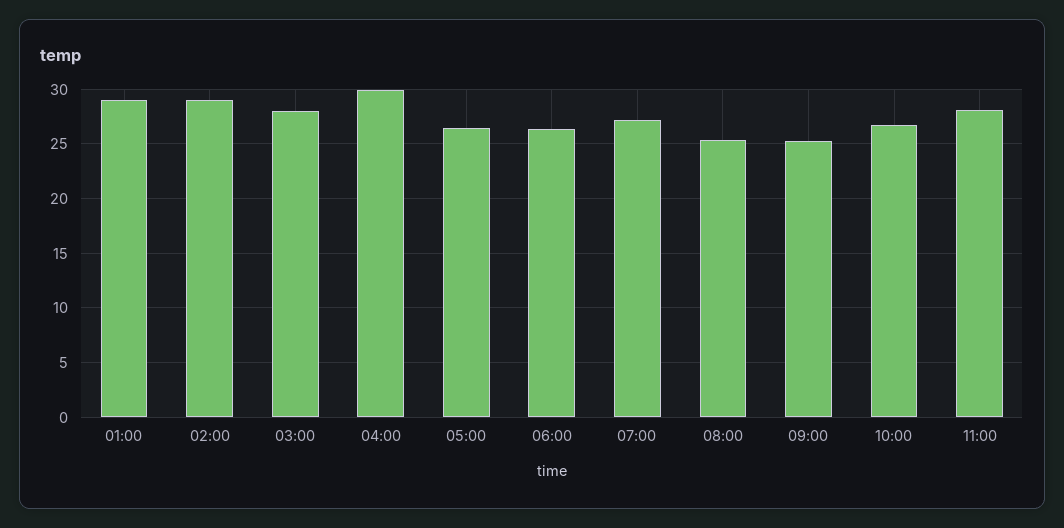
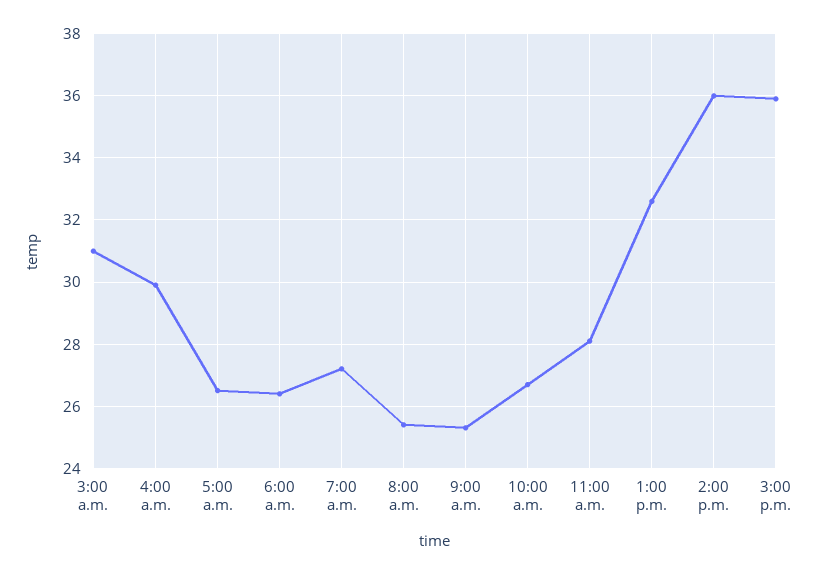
01:00: 29 -> none
02:00: 29 -> none
03:00: 28 -> 31
1:00 p.m.: none -> 32.5
2:00 p.m.: none -> 36
3:00 p.m.: none -> 36

